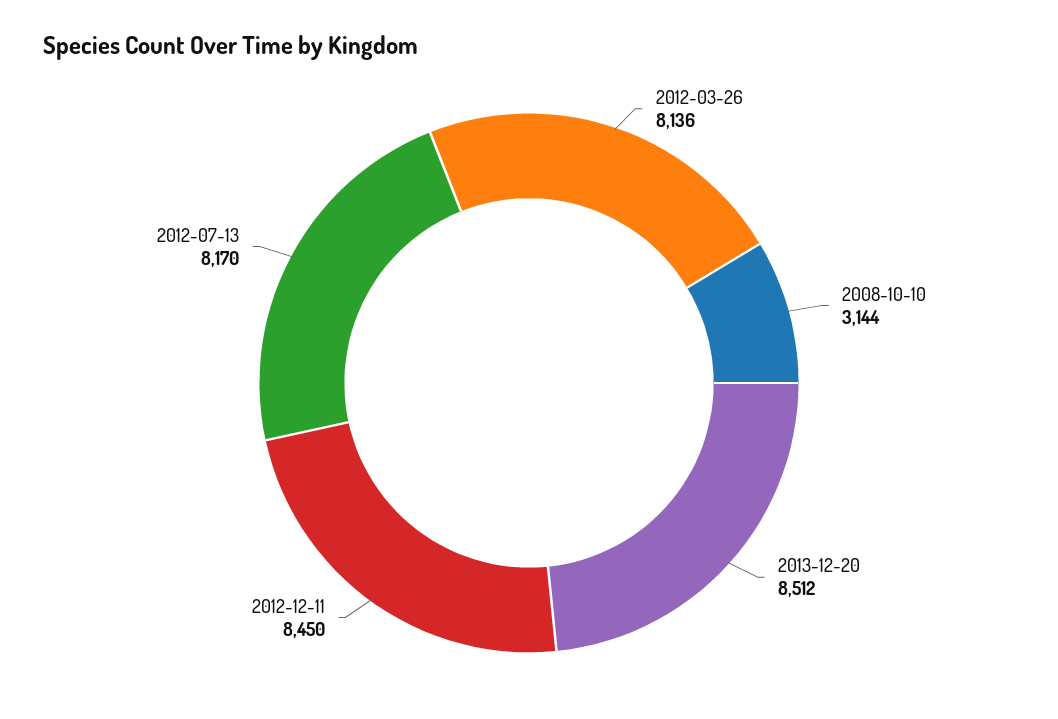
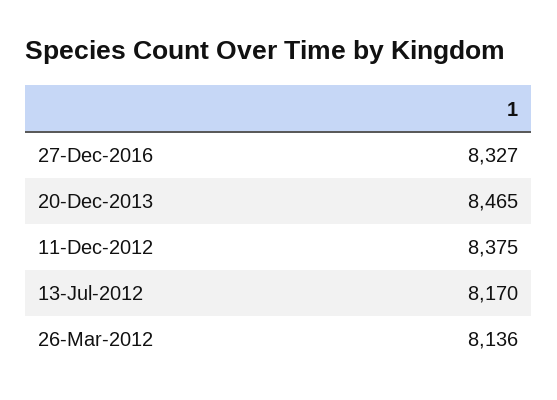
2008-10-10: 3144 -> none
2013-12-20: 8512 -> 8465
2012-12-11: 8450 -> 8375
27-Dec-2016: none -> 8327

